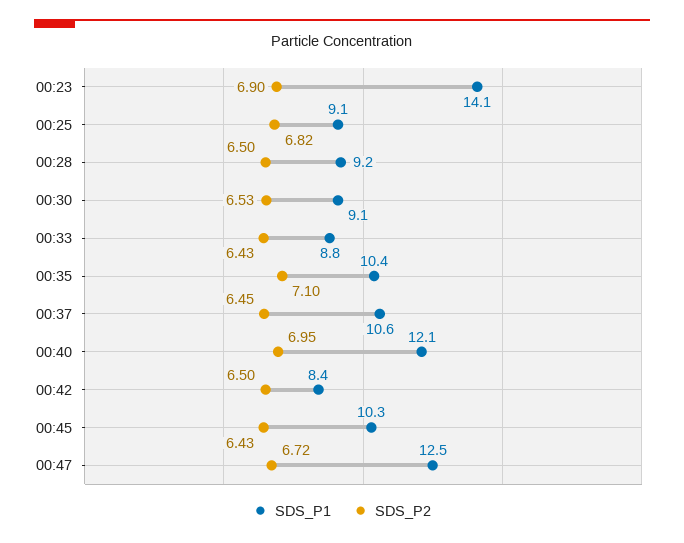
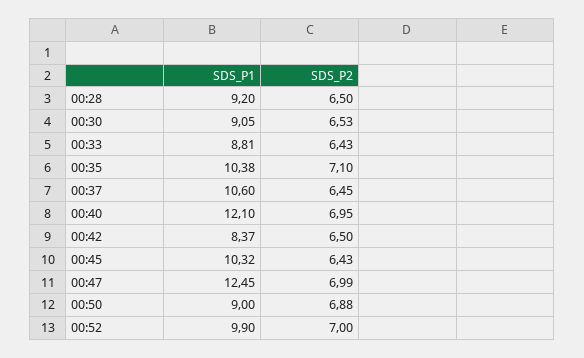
SDS_P1, 00:23: 14.1 -> none
SDS_P2, 00:23: 6.9 -> none
SDS_P1, 00:25: 9.1 -> none
SDS_P2, 00:25: 6.82 -> none
SDS_P2, 00:47: 6.72 -> 6.99
SDS_P1, 00:50: none -> 9
SDS_P2, 00:50: none -> 6.88
SDS_P1, 00:52: none -> 9.9
SDS_P2, 00:52: none -> 7

